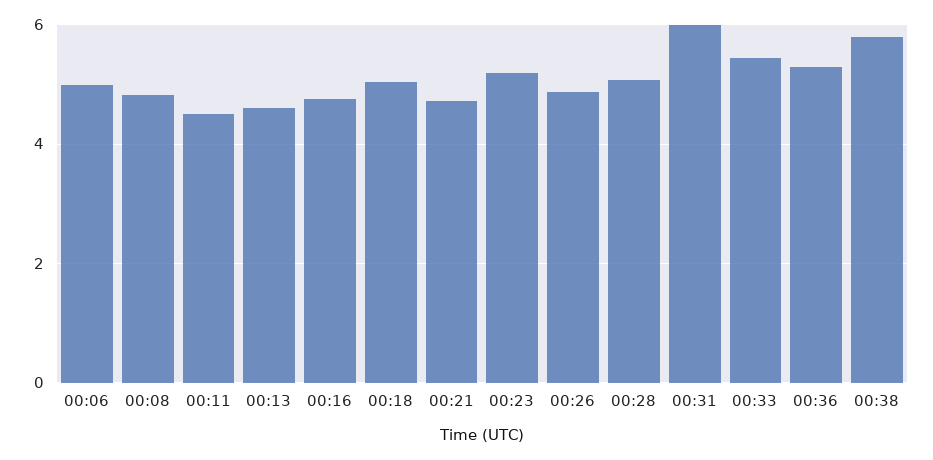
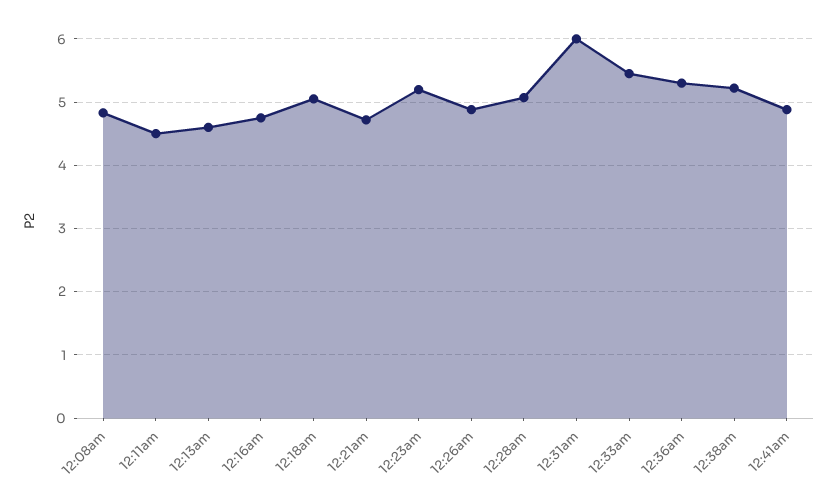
00:06: 5 -> none
00:38: 5.8 -> 5.2
12:41am: none -> 4.9

